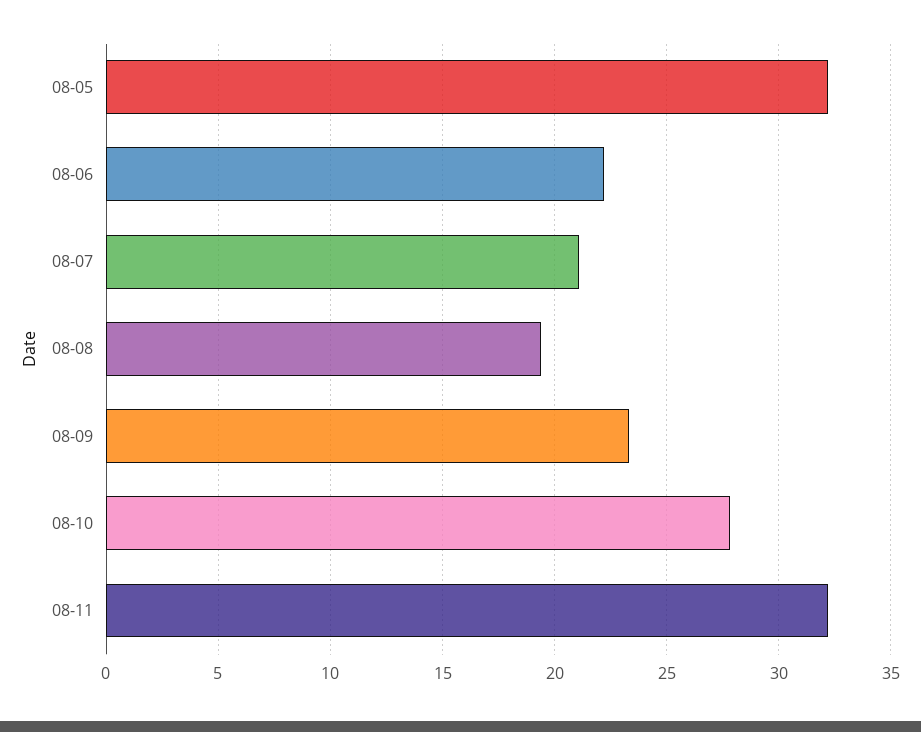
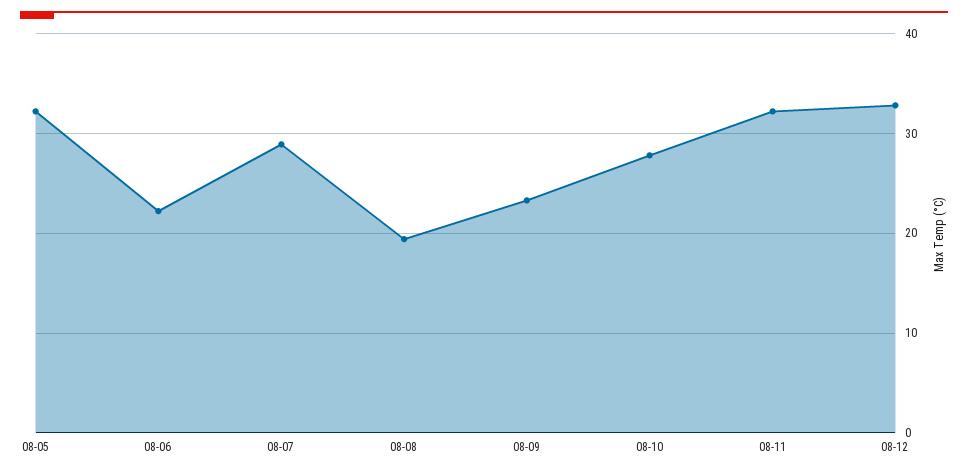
08-07: 21 -> 29
08-12: none -> 33

